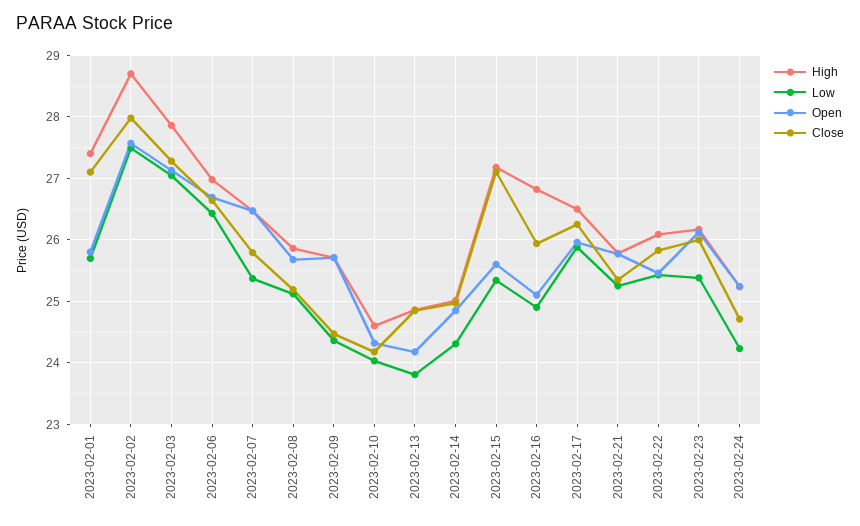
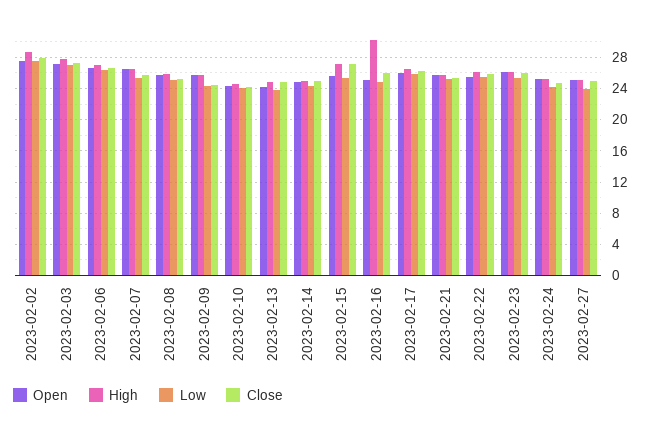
High, 2023-02-01: 27.4 -> none
Low, 2023-02-01: 25.7 -> none
Open, 2023-02-01: 25.8 -> none
Close, 2023-02-01: 27.1 -> none
High, 2023-02-16: 26.8 -> 30
Open, 2023-02-27: none -> 25
High, 2023-02-27: none -> 25
Low, 2023-02-27: none -> 24
Close, 2023-02-27: none -> 25

